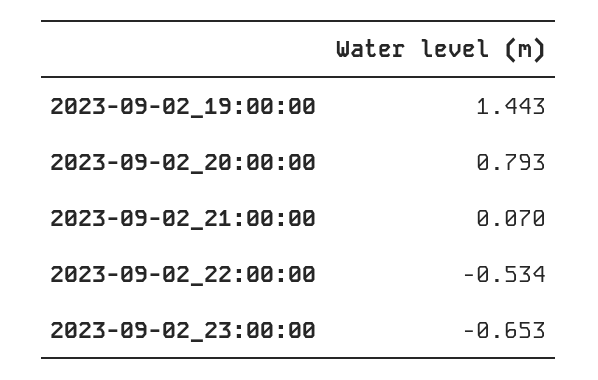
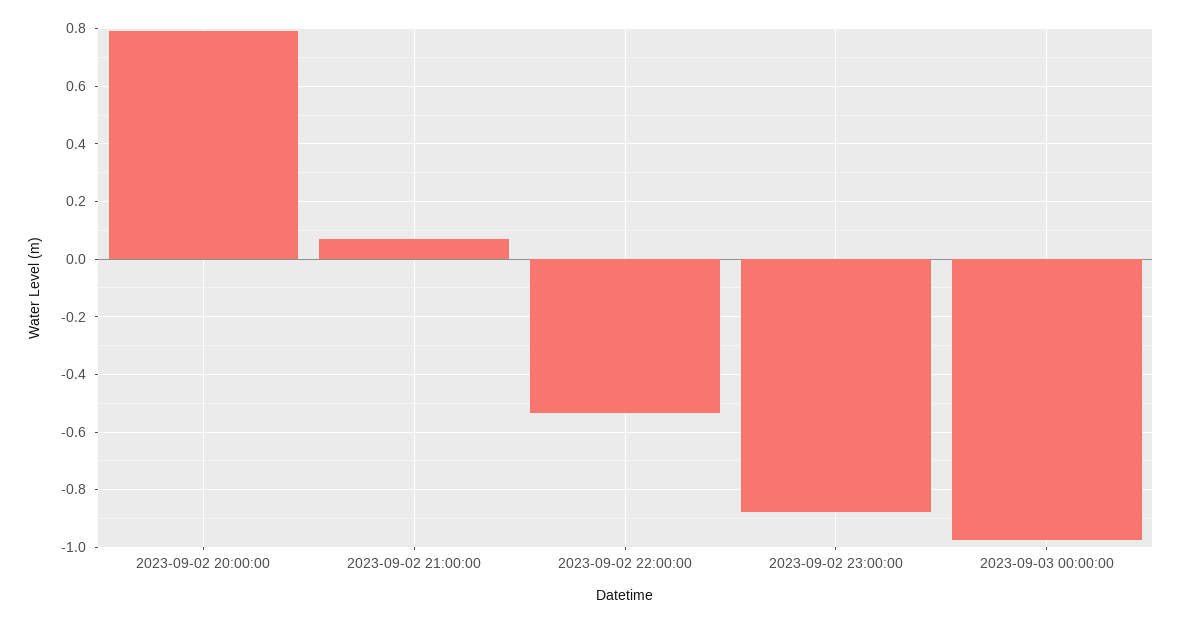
2023-09-02_19:00:00: 1.443 -> none
2023-09-02_23:00:00: -0.653 -> -0.875
2023-09-03 00:00:00: none -> -0.975

